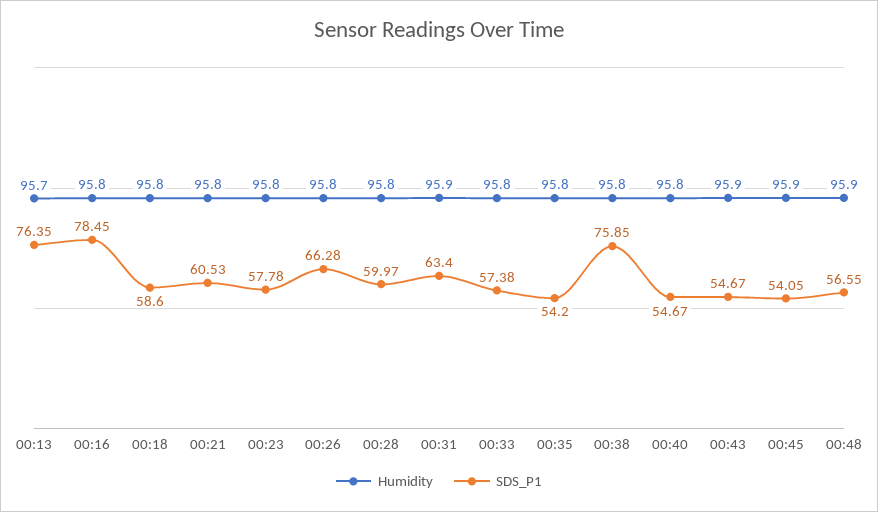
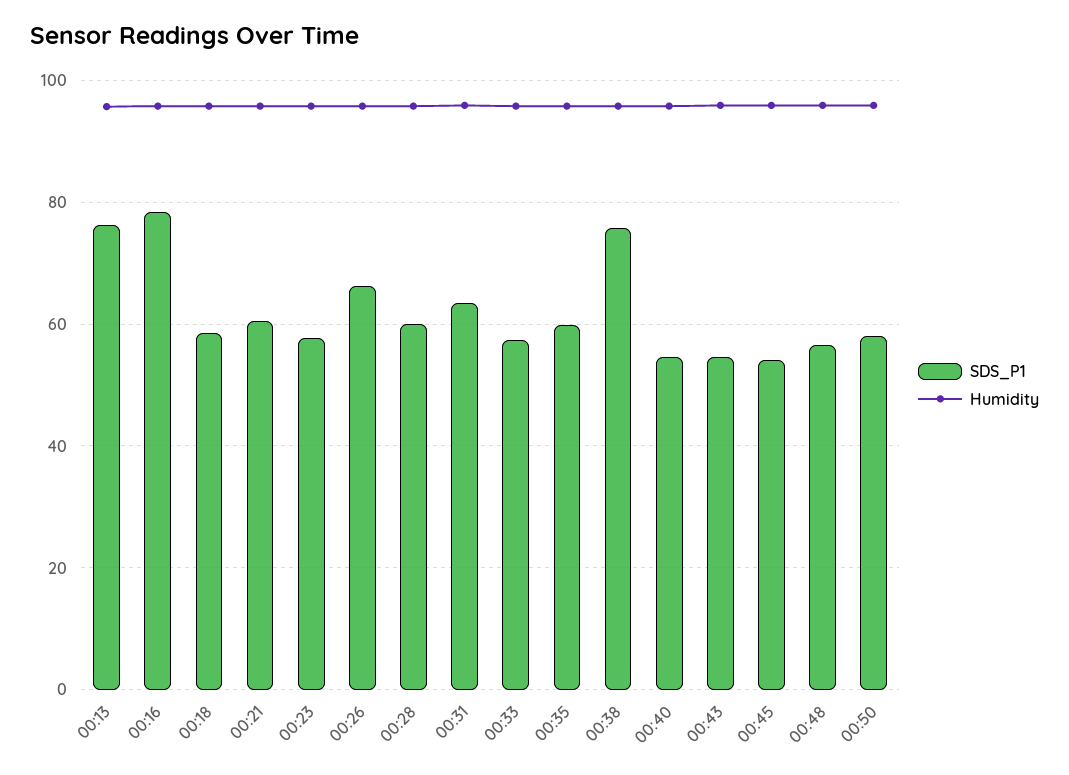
SDS_P1, 00:35: 54.2 -> 60
SDS_P1, 00:50: none -> 58
Humidity, 00:50: none -> 96

